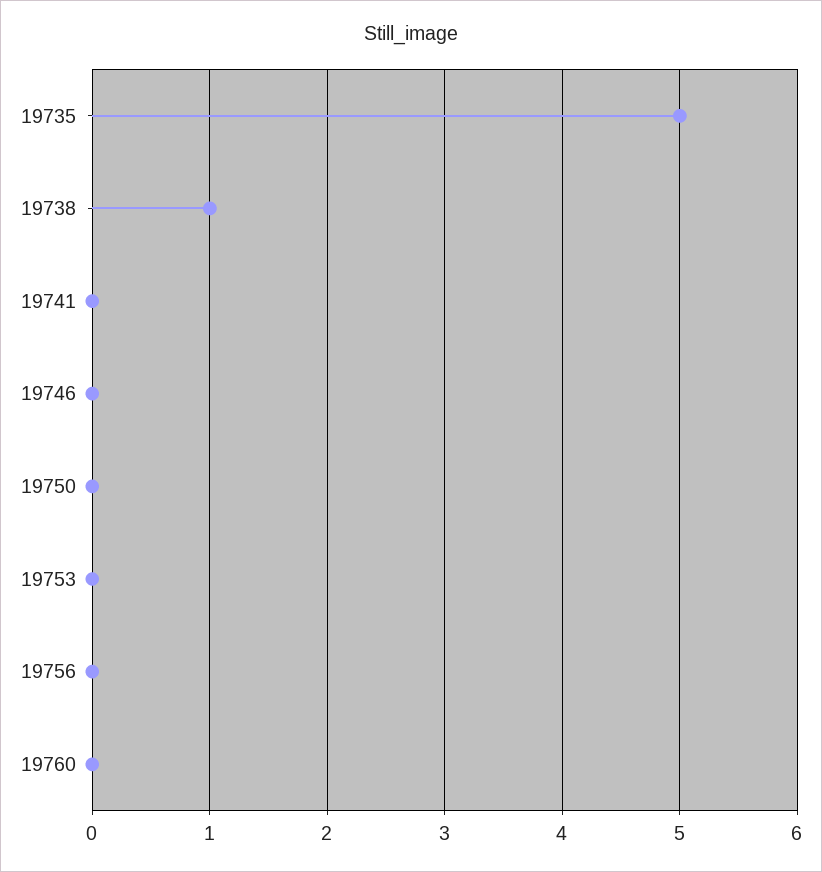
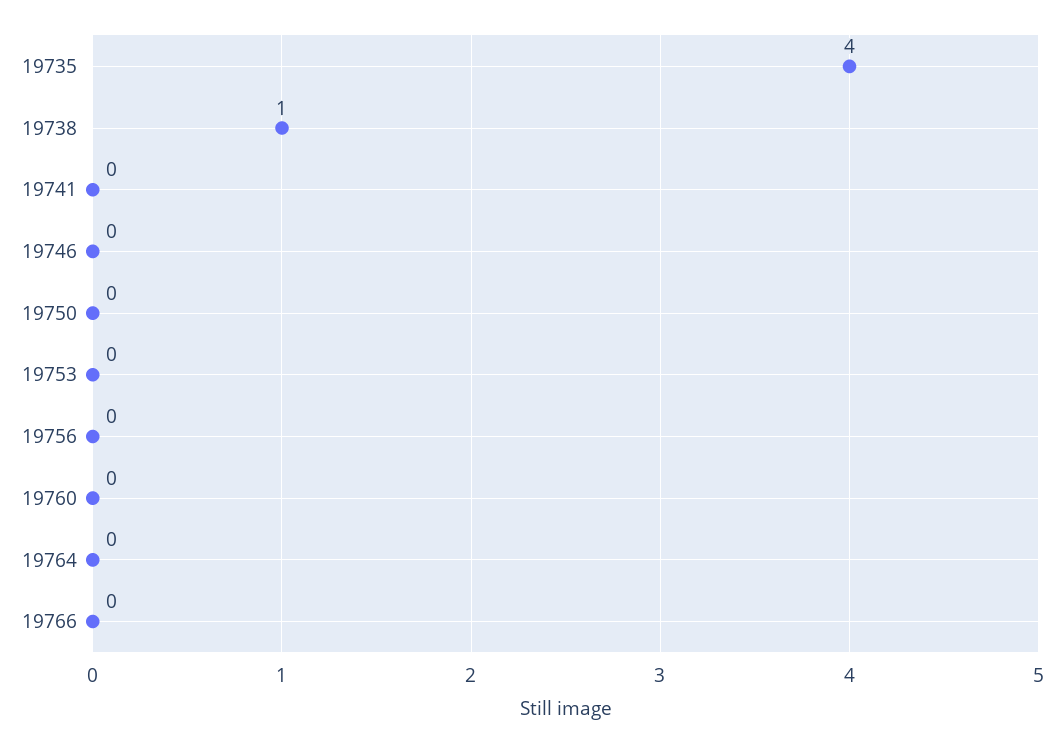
19735: 5 -> 4
19764: none -> 0
19766: none -> 0

